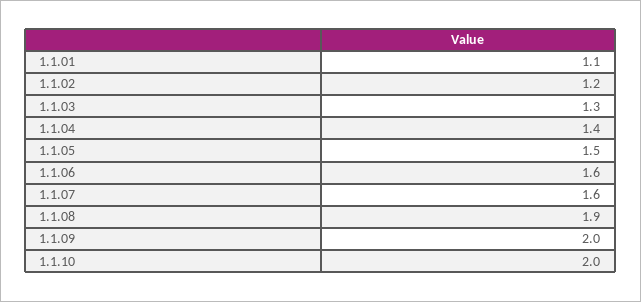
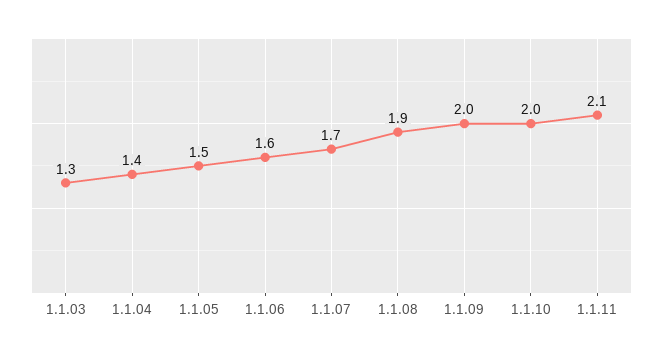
1.1.01: 1.1 -> none
1.1.02: 1.2 -> none
1.1.07: 1.6 -> 1.7
1.1.11: none -> 2.1

